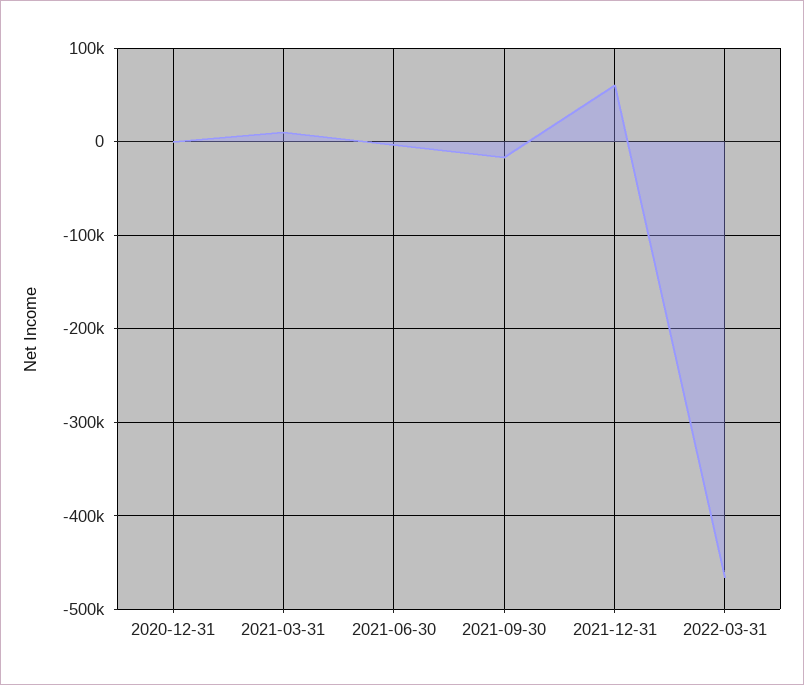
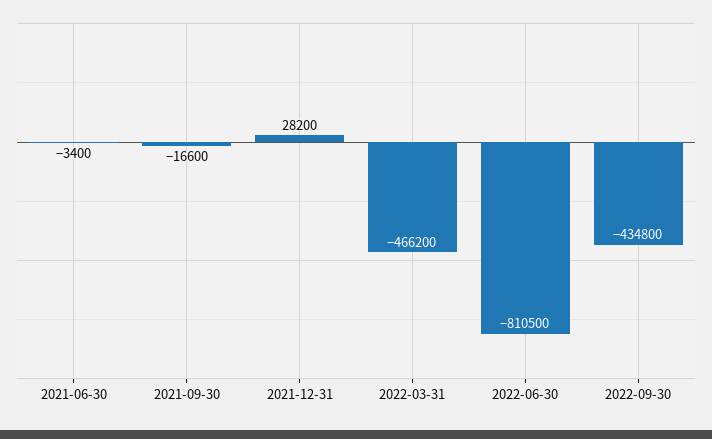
2020-12-31: 0 -> none
2021-03-31: 10000 -> none
2021-12-31: 60000 -> 28200
2022-06-30: none -> -810500
2022-09-30: none -> -434800

